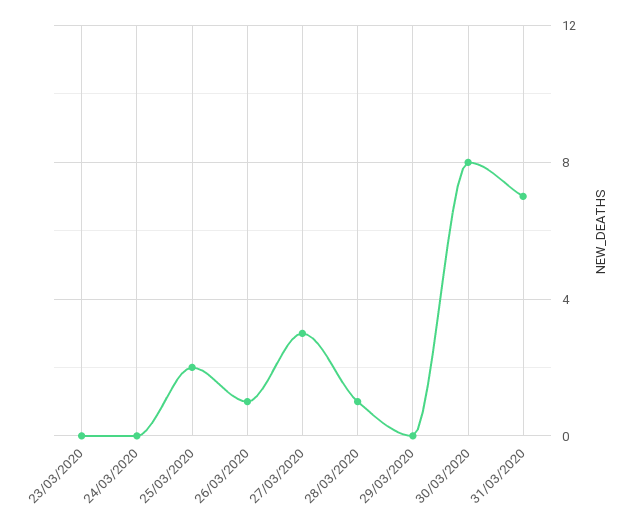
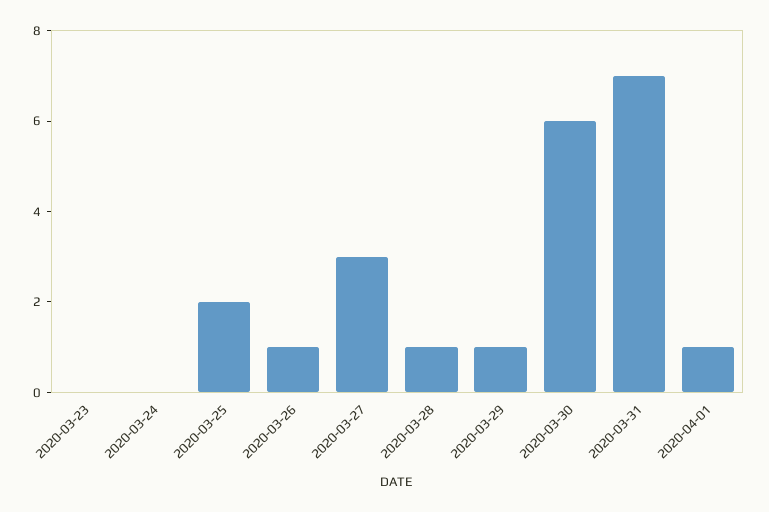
29/03/2020: 0 -> 1
30/03/2020: 8 -> 6
2020-04-01: none -> 1

